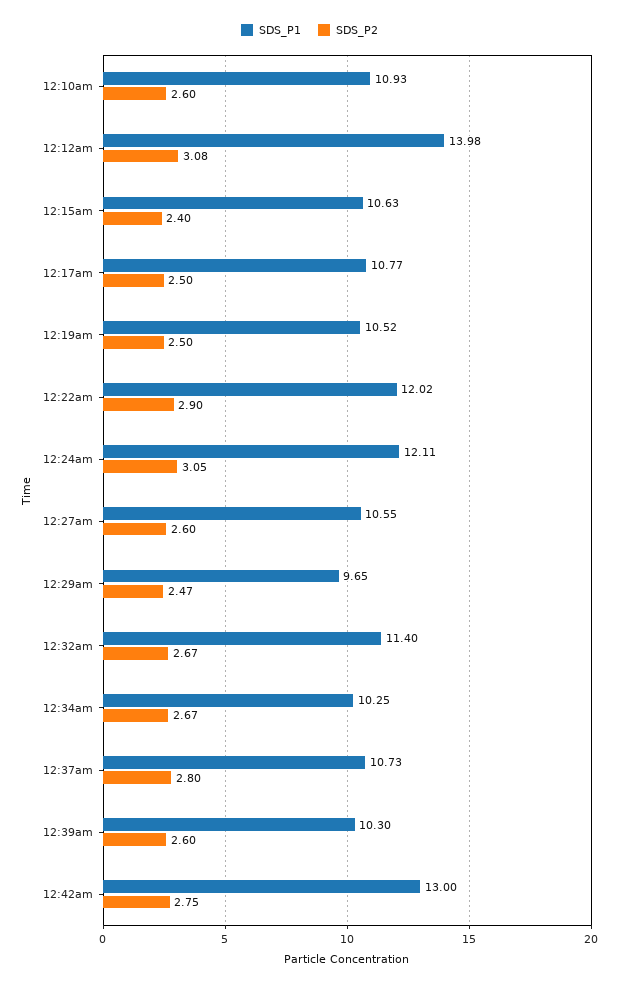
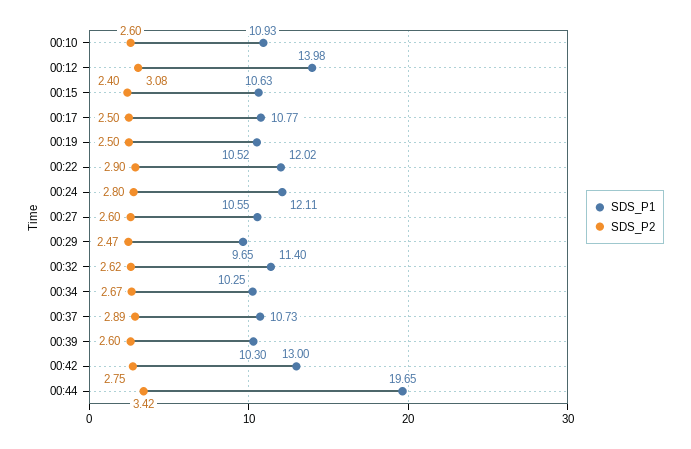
SDS_P2, 12:24am: 3.05 -> 2.8
SDS_P2, 12:32am: 2.67 -> 2.62
SDS_P2, 12:37am: 2.8 -> 2.89
SDS_P1, 00:44: none -> 19.65
SDS_P2, 00:44: none -> 3.42

